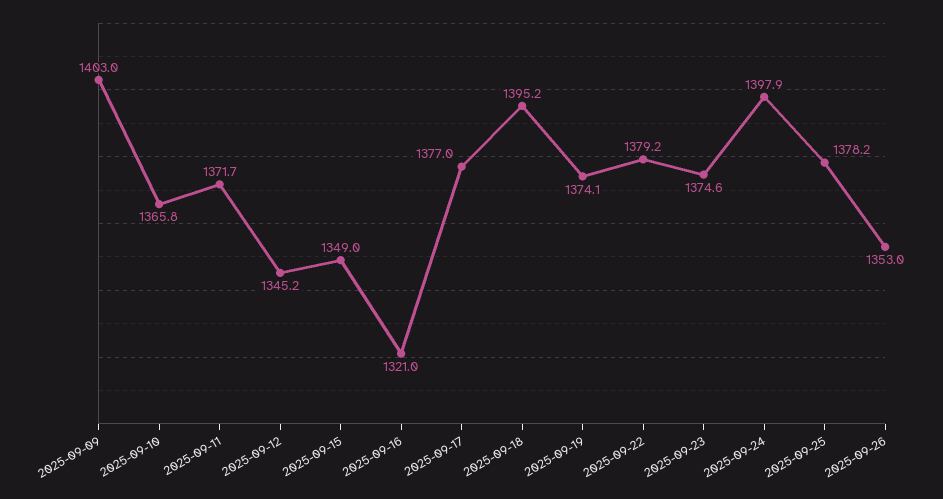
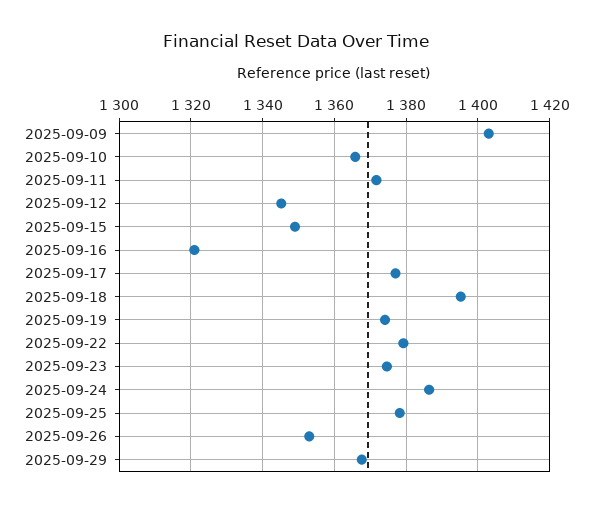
2025-09-24: 1397.9 -> 1386
2025-09-29: none -> 1368

